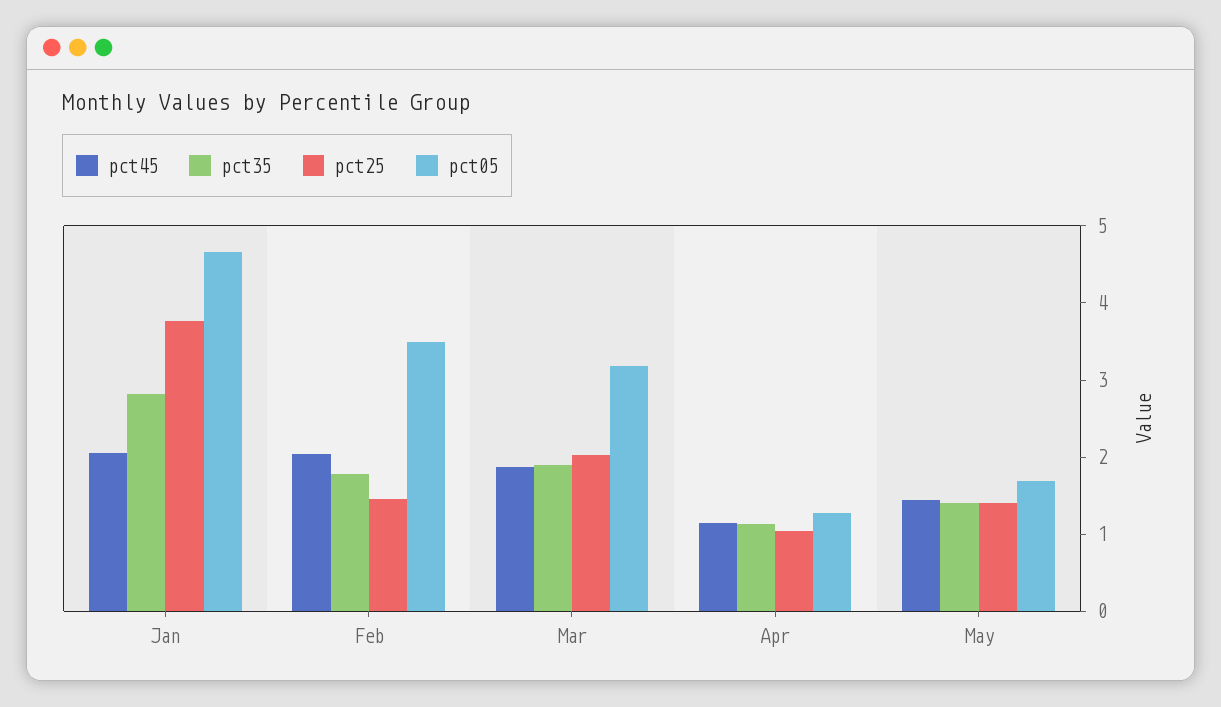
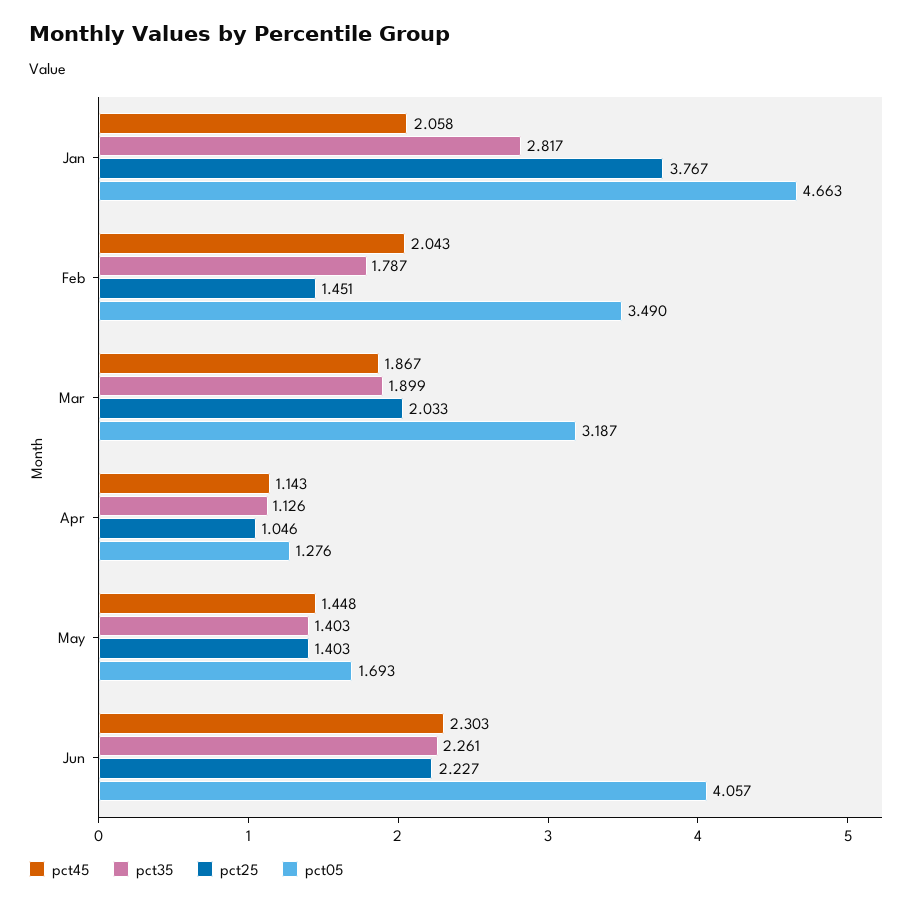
pct45, Jun: none -> 2.303
pct35, Jun: none -> 2.261
pct25, Jun: none -> 2.227
pct05, Jun: none -> 4.057

